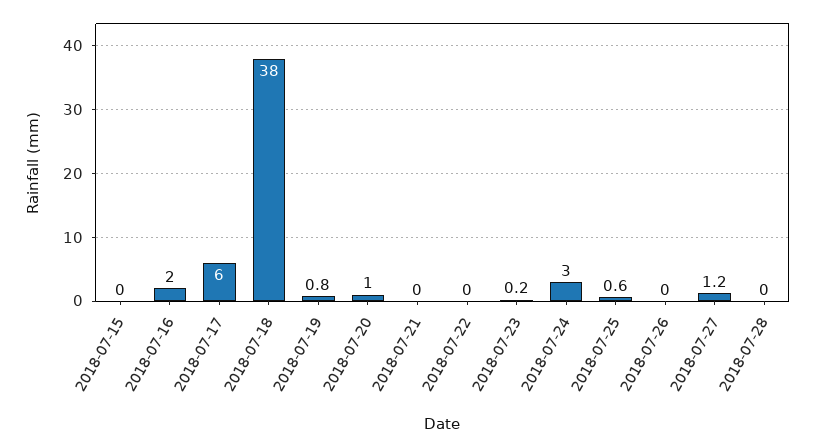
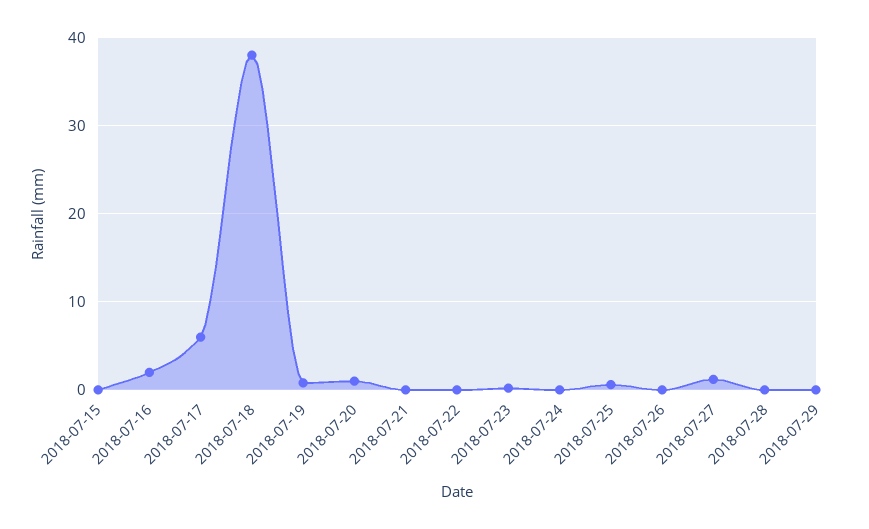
2018-07-24: 3 -> 0
2018-07-29: none -> 0

